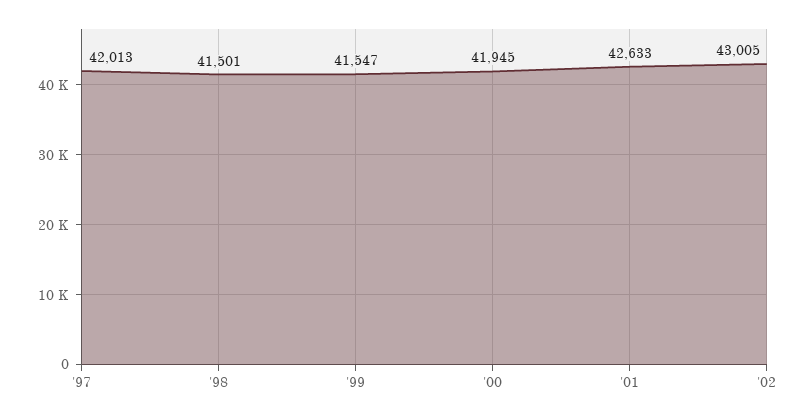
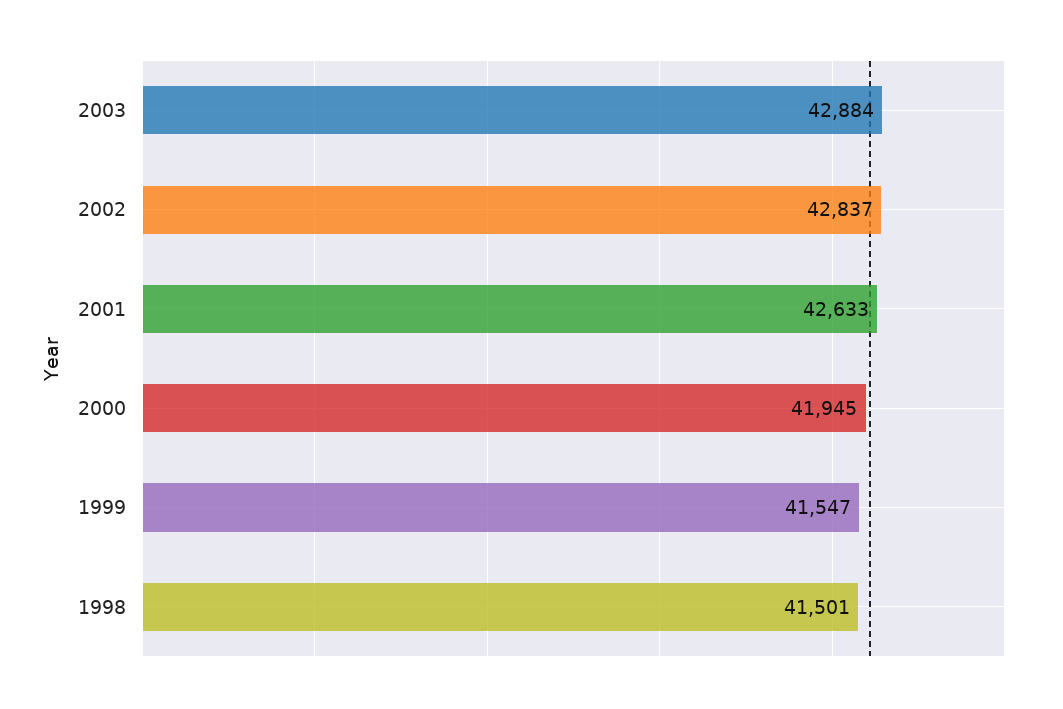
'97: 42013 -> none
'02: 43005 -> 42837
2003: none -> 42884

